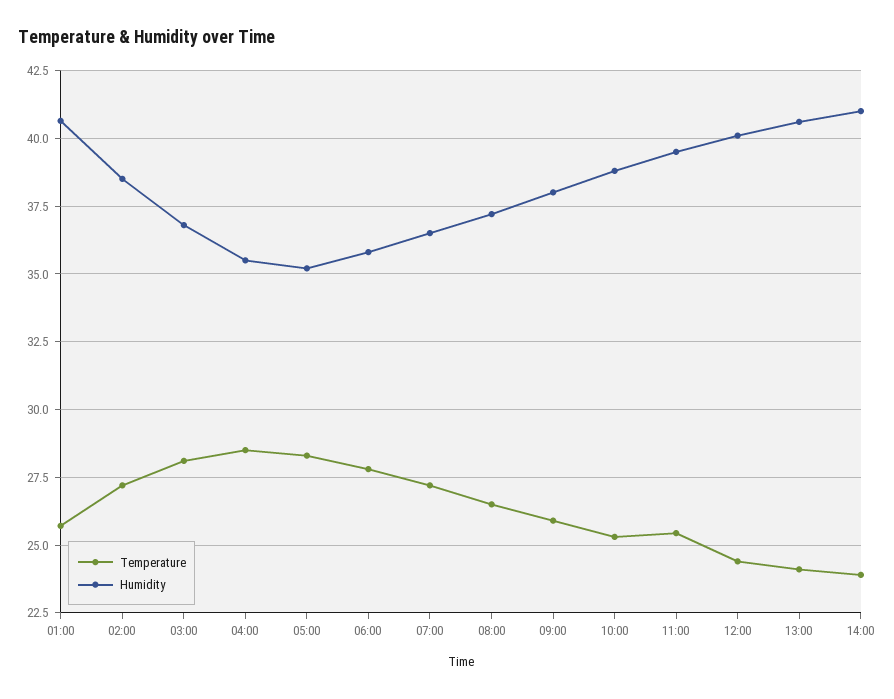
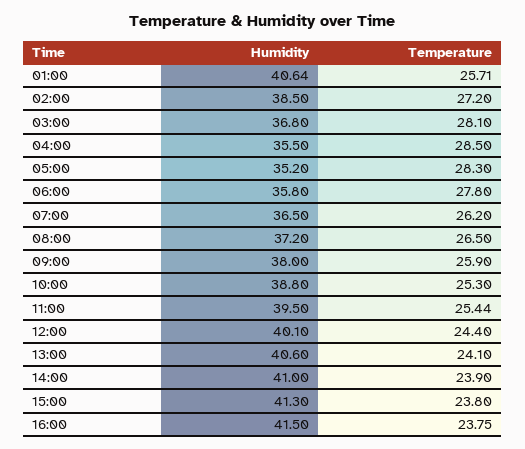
Temperature, 07:00: 27.25 -> 26.2
Humidity, 15:00: none -> 41.3
Temperature, 15:00: none -> 23.8
Humidity, 16:00: none -> 41.5
Temperature, 16:00: none -> 23.75

